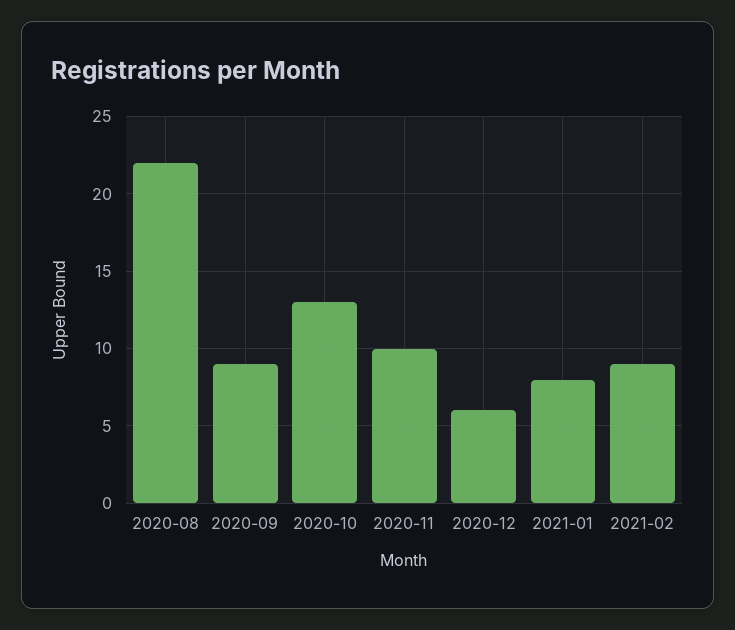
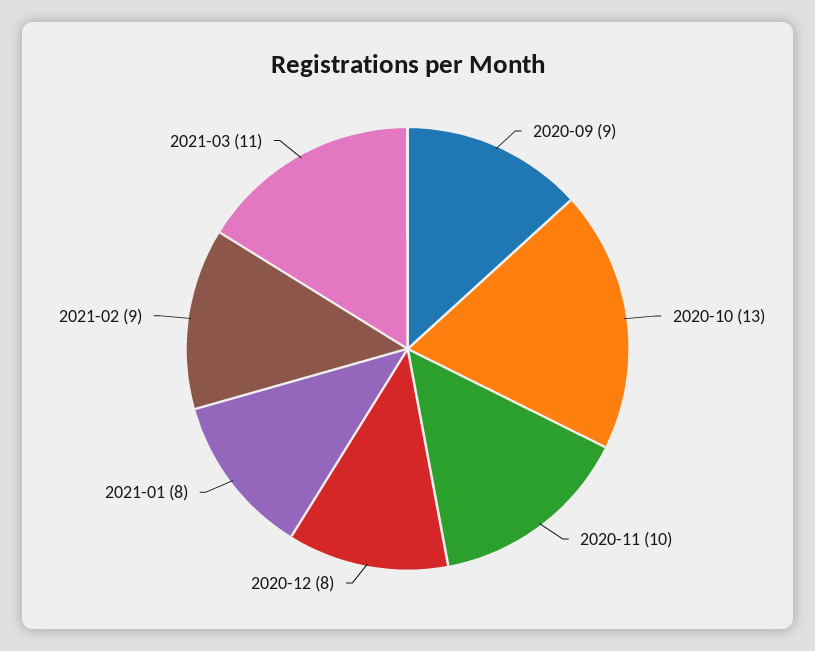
2020-08: 22 -> none
2020-12: 6 -> 8
2021-03: none -> 11

